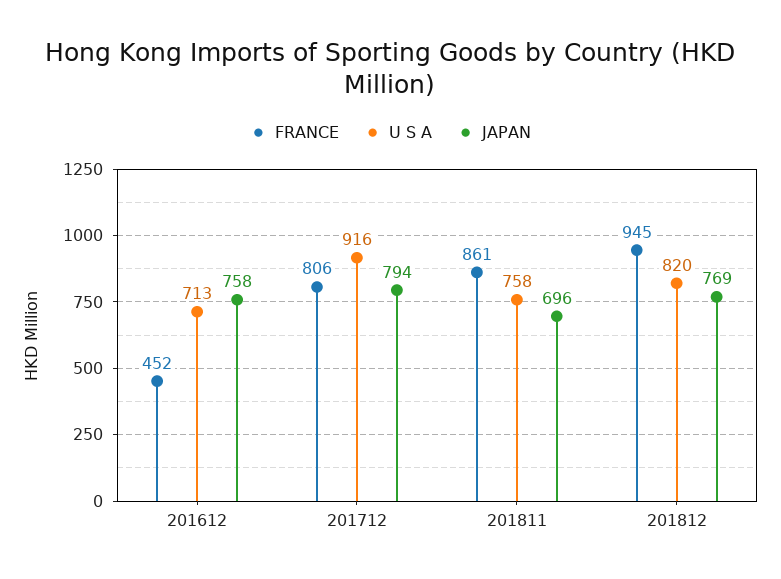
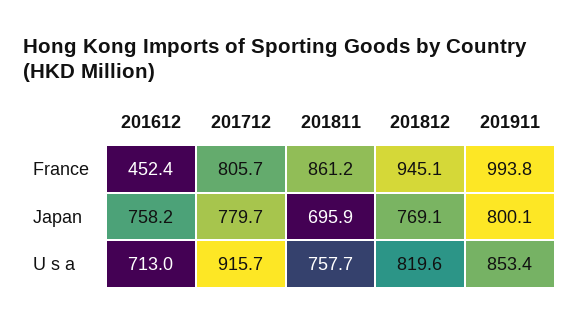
JAPAN, 201712: 794 -> 779.7
FRANCE, 201911: none -> 993.8
JAPAN, 201911: none -> 800.1
U S A, 201911: none -> 853.4

